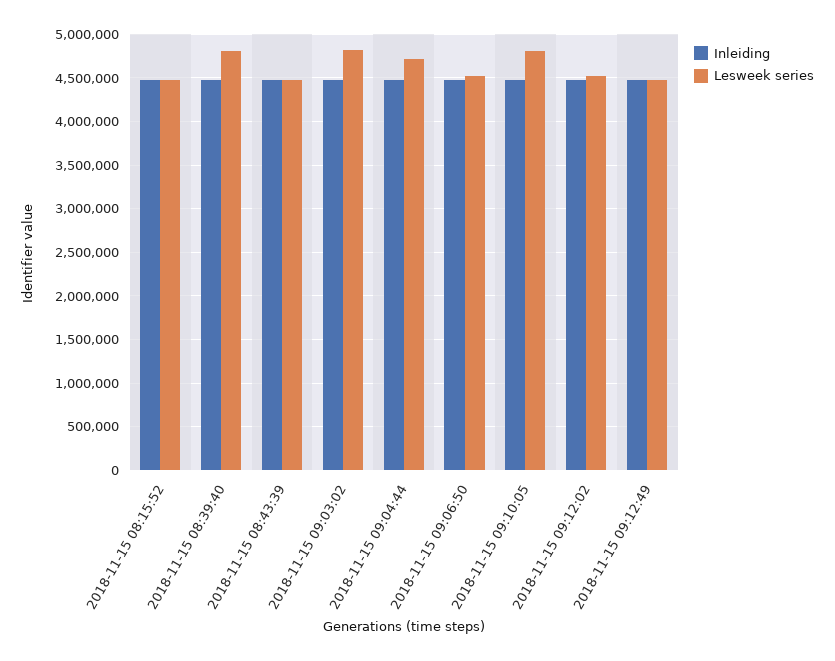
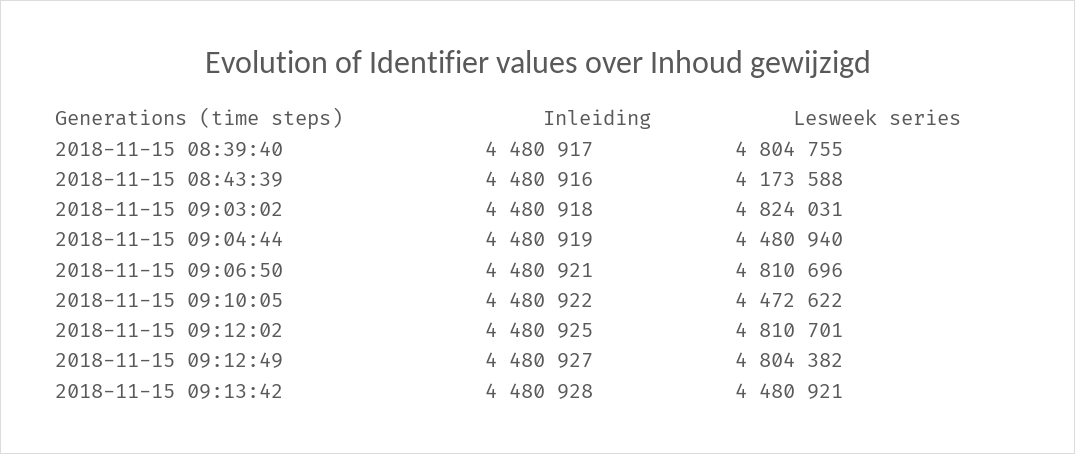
Inleiding, 2018-11-15 08:15:52: 4500000 -> none
Lesweek series, 2018-11-15 08:15:52: 4500000 -> none
Lesweek series, 2018-11-15 08:43:39: 4500000 -> 4173588
Lesweek series, 2018-11-15 09:04:44: 4700000 -> 4480940
Lesweek series, 2018-11-15 09:06:50: 4500000 -> 4810696
Lesweek series, 2018-11-15 09:10:05: 4800000 -> 4472622
Lesweek series, 2018-11-15 09:12:02: 4500000 -> 4810701
Lesweek series, 2018-11-15 09:12:49: 4500000 -> 4804382
Inleiding, 2018-11-15 09:13:42: none -> 4480928
Lesweek series, 2018-11-15 09:13:42: none -> 4480921

